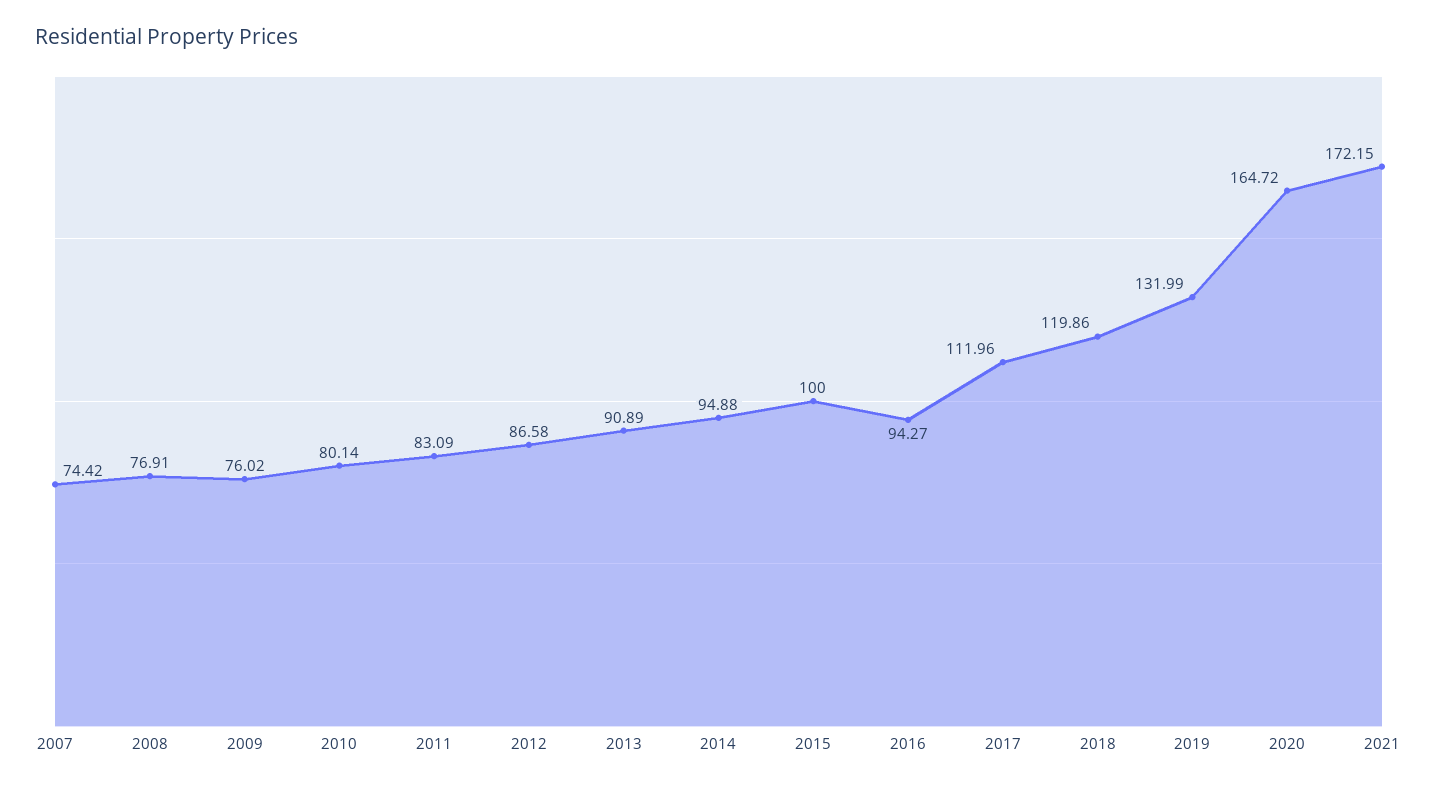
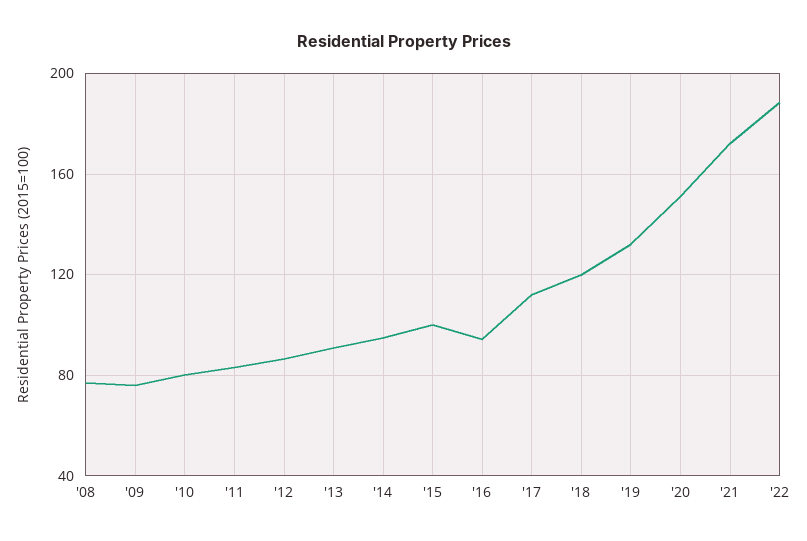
2007: 74.42 -> none
2020: 164.72 -> 150
'22: none -> 190

